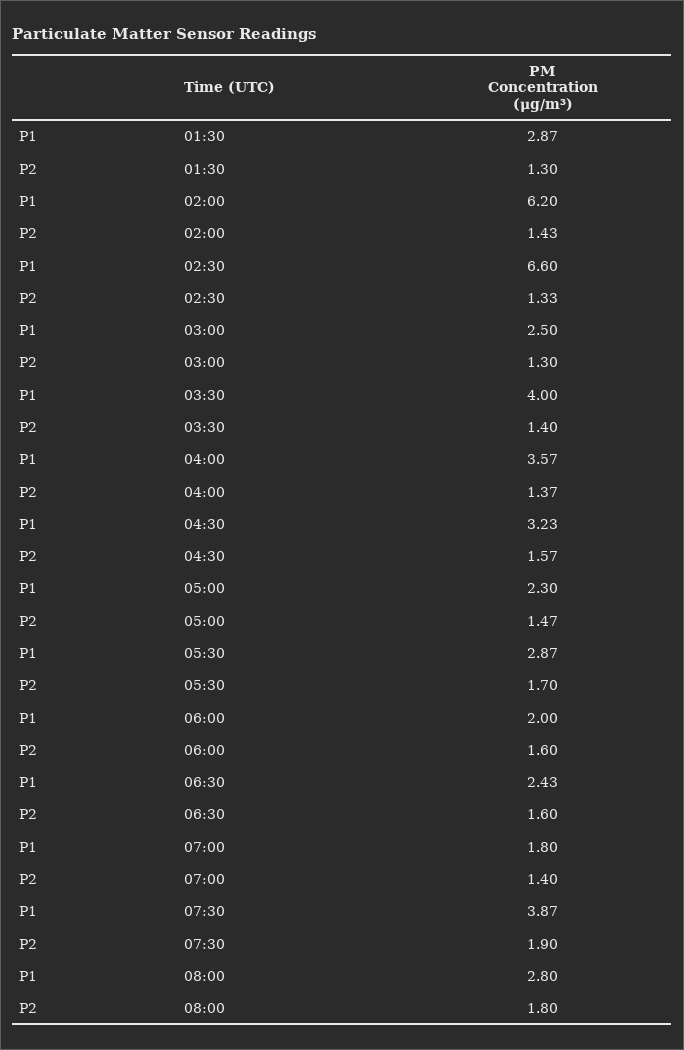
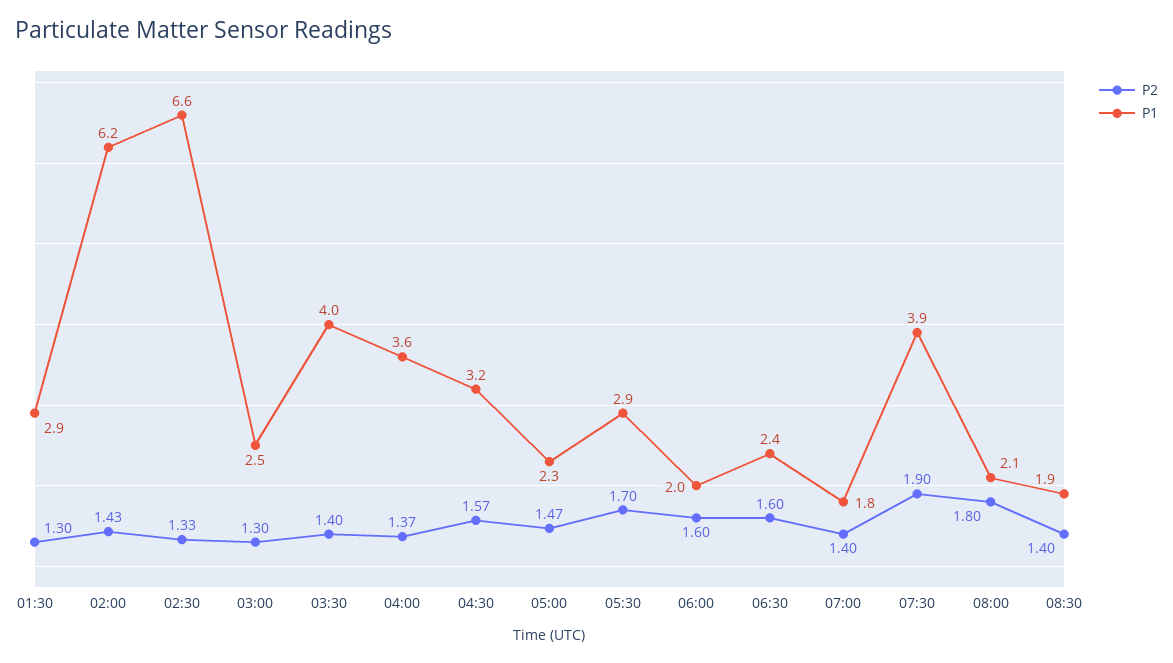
P1, 08:00: 2.8 -> 2.1
P2, 08:30: none -> 1.4
P1, 08:30: none -> 1.9

